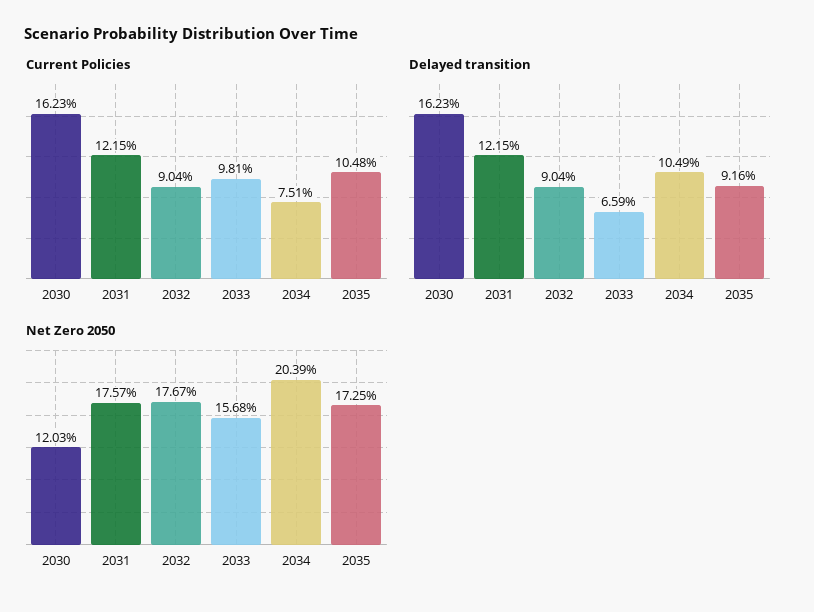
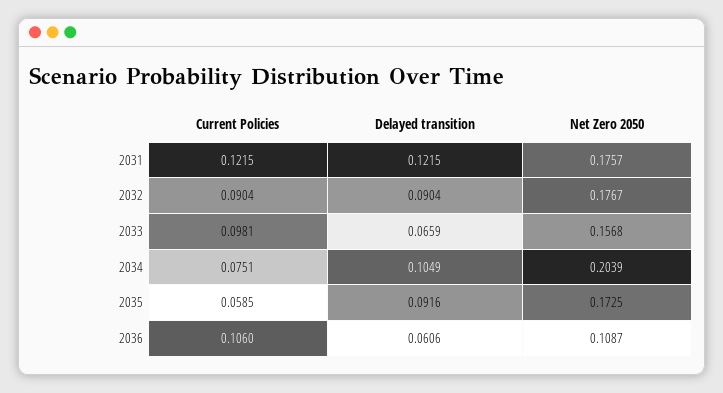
Current Policies, 2030: 0.1623 -> none
Current Policies, 2035: 0.1048 -> 0.0585
Delayed transition, 2030: 0.1623 -> none
Net Zero 2050, 2030: 0.1203 -> none
Current Policies, 2036: none -> 0.106
Delayed transition, 2036: none -> 0.0606
Net Zero 2050, 2036: none -> 0.1087

